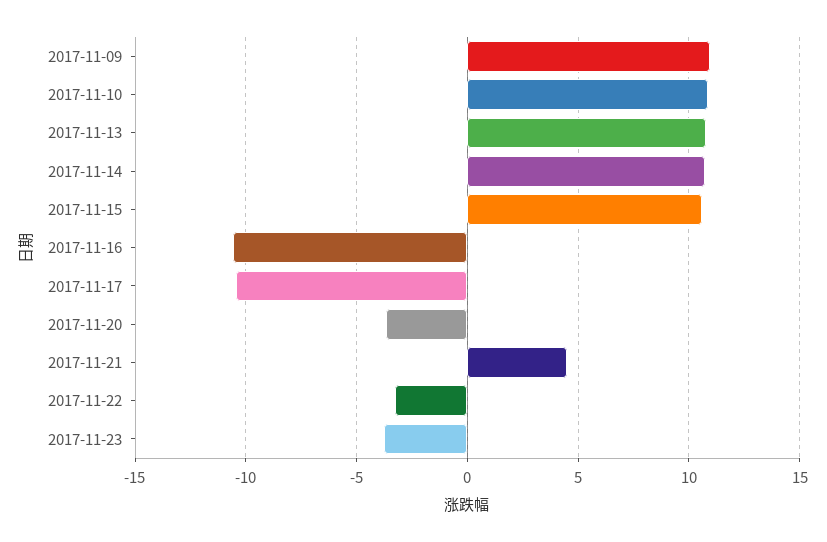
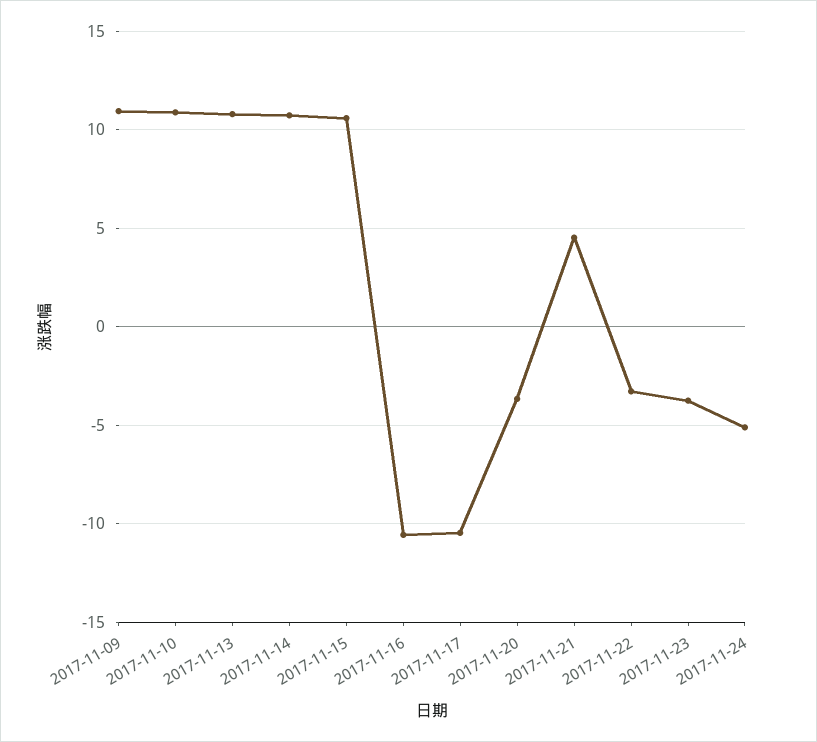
2017-11-24: none -> -5

